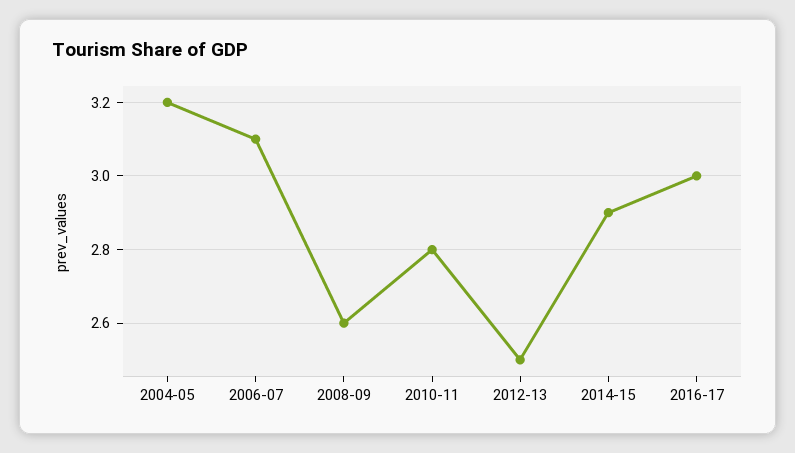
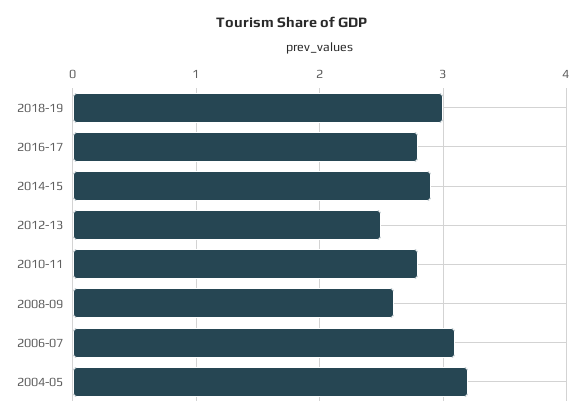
2016-17: 3 -> 2.8
2018-19: none -> 3

